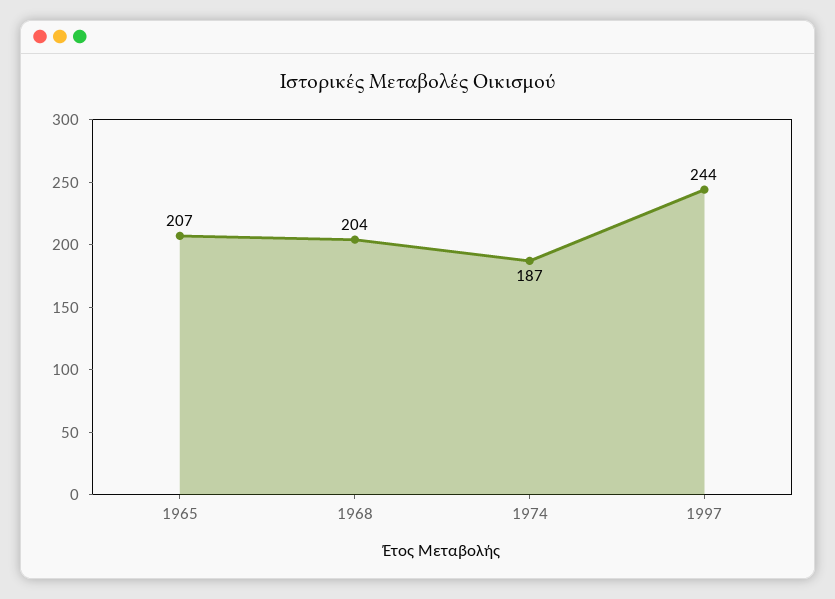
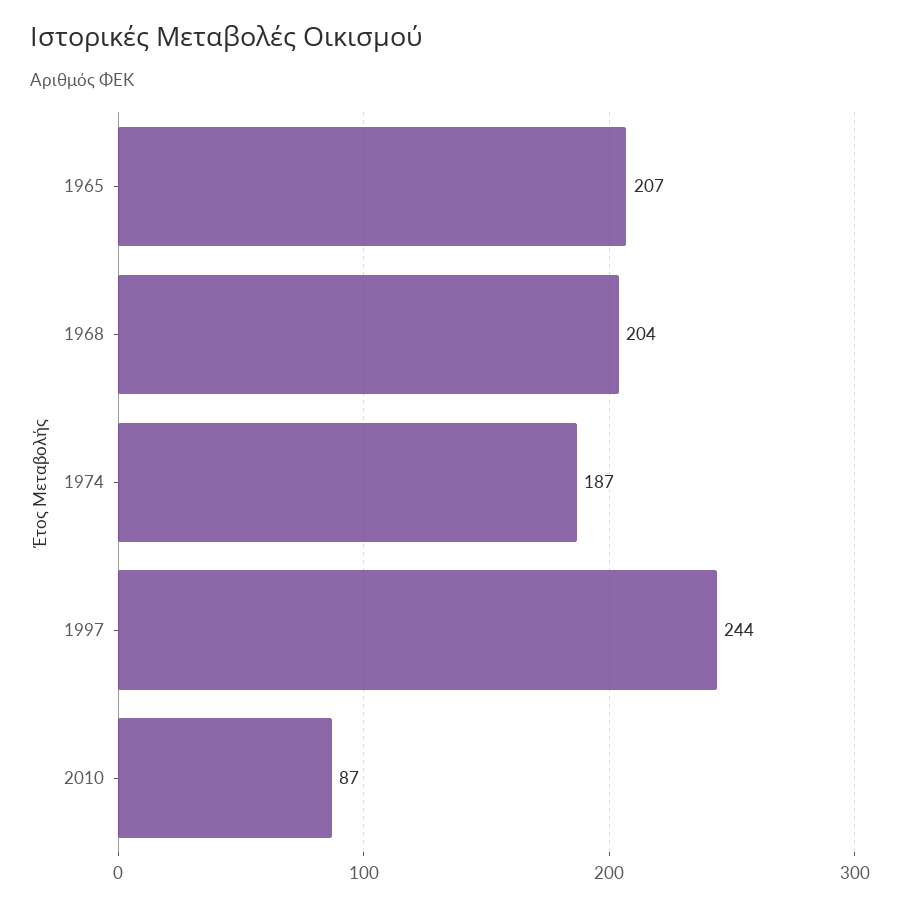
2010: none -> 87

